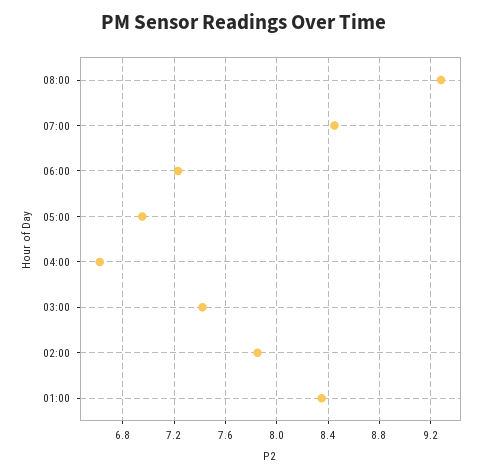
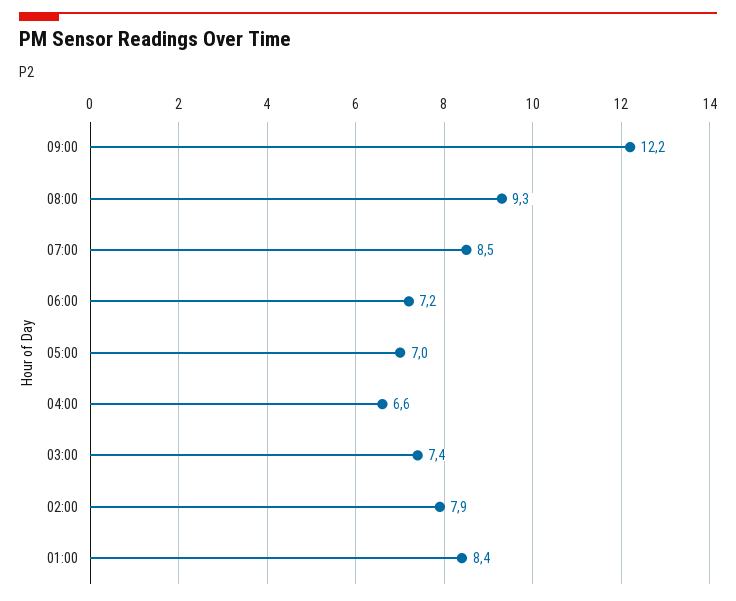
09:00: none -> 12.2

